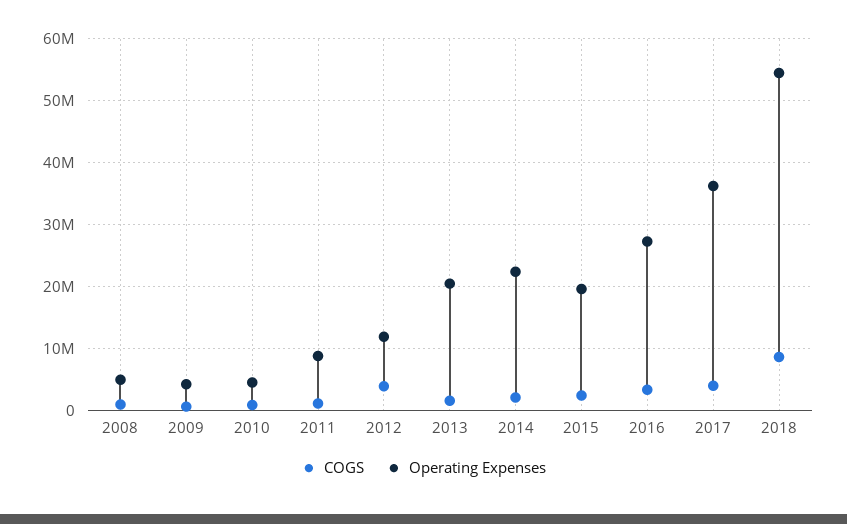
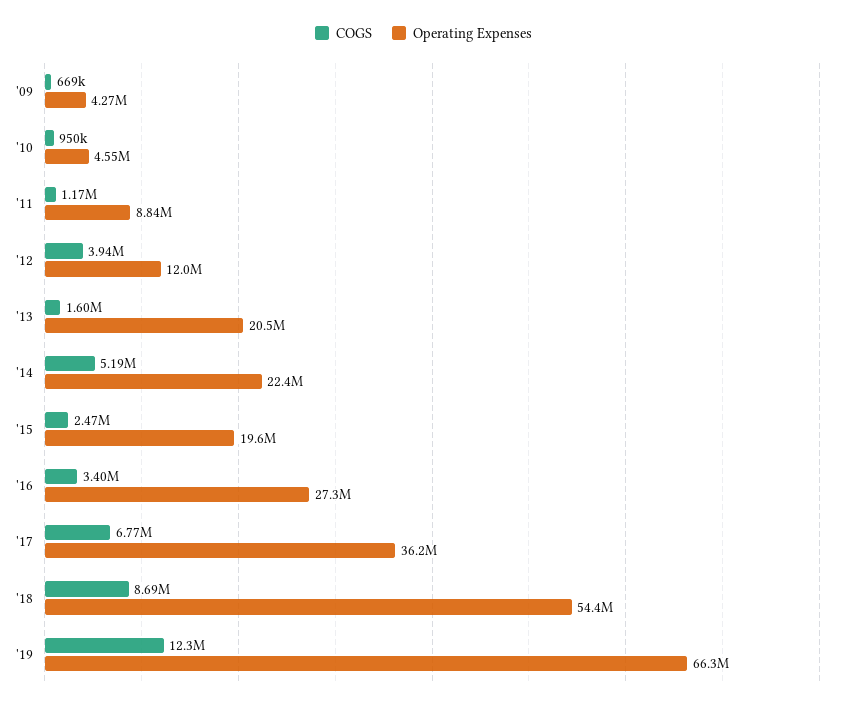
COGS, 2008: 1000000 -> none
Operating Expenses, 2008: 5000000 -> none
COGS, 2014: 2000000 -> 5190000
COGS, 2017: 4000000 -> 6770000
COGS, '19: none -> 12300000
Operating Expenses, '19: none -> 66300000

